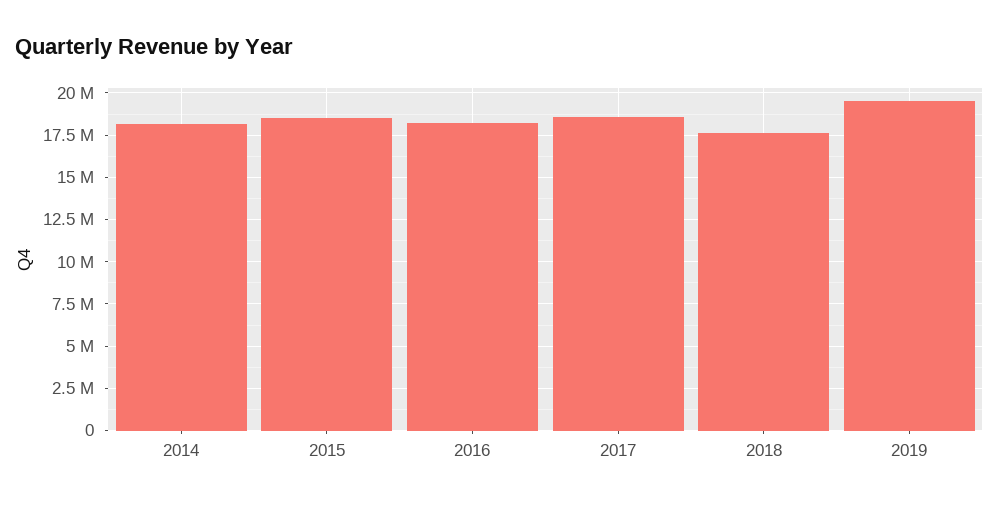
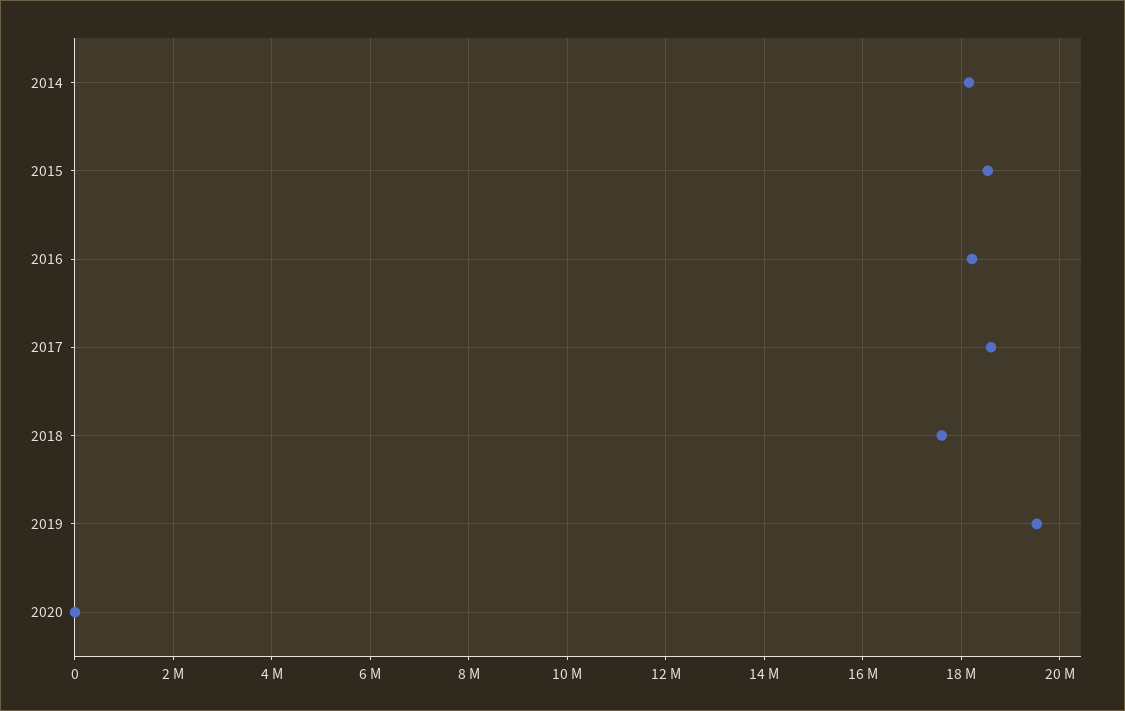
2020: none -> 0

